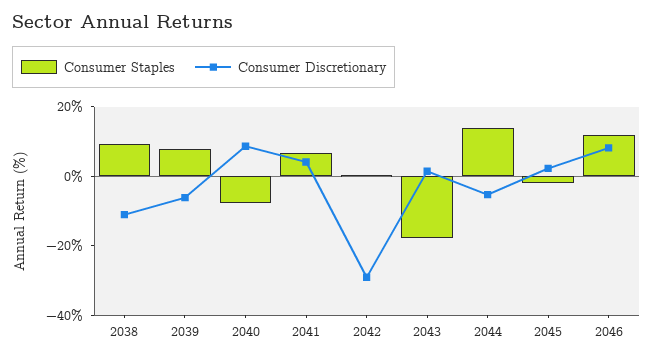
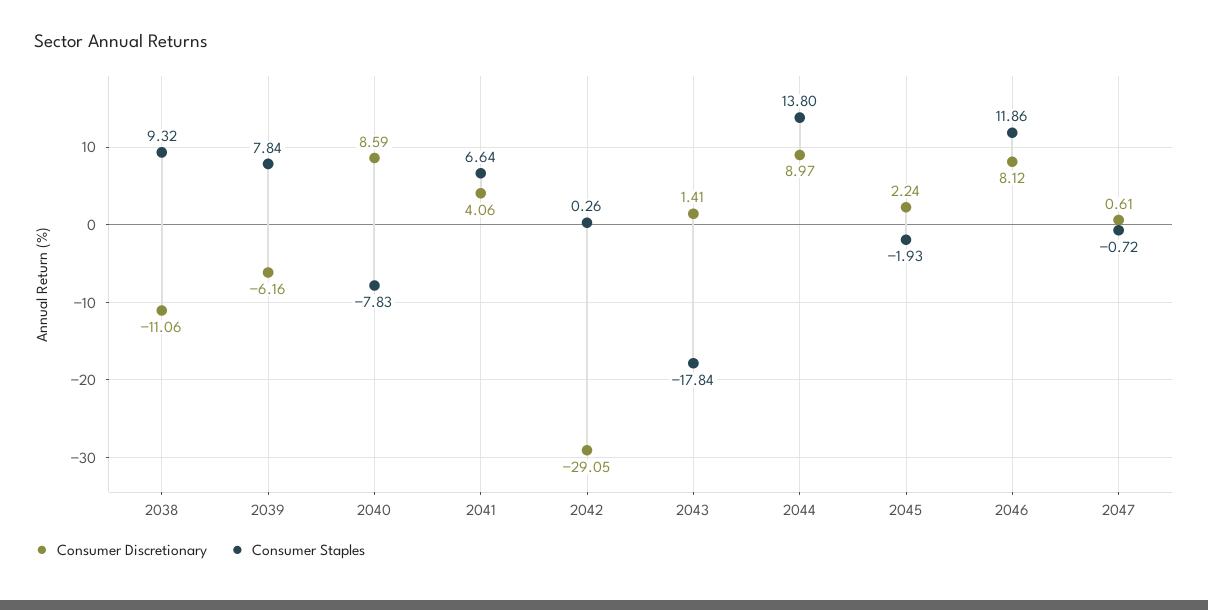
Consumer Discretionary, 2044: -5 -> 8.97
Consumer Discretionary, 2047: none -> 0.61
Consumer Staples, 2047: none -> -0.72

